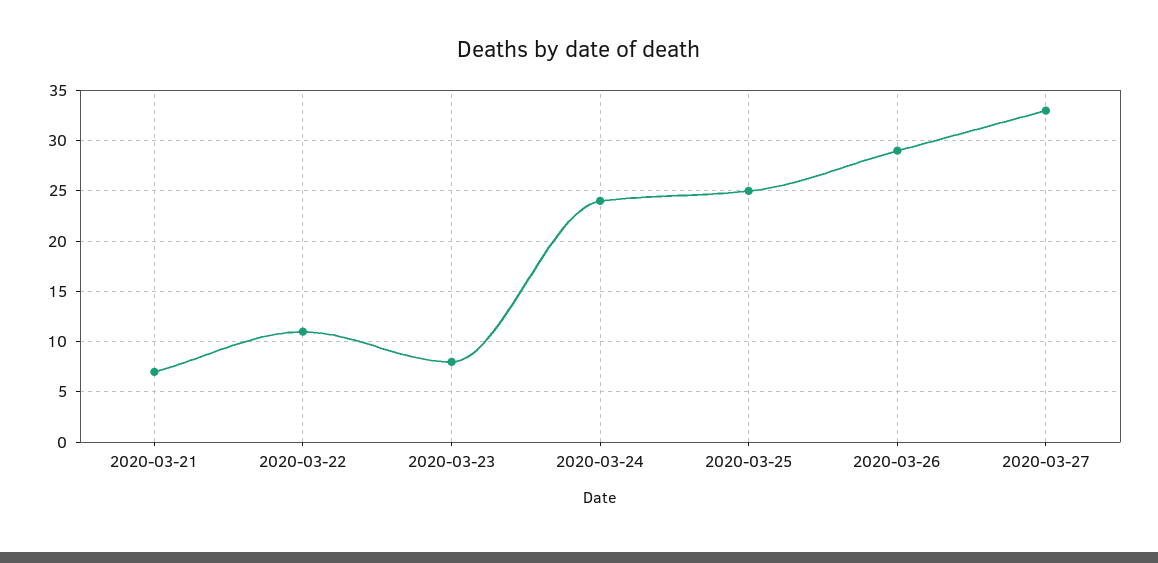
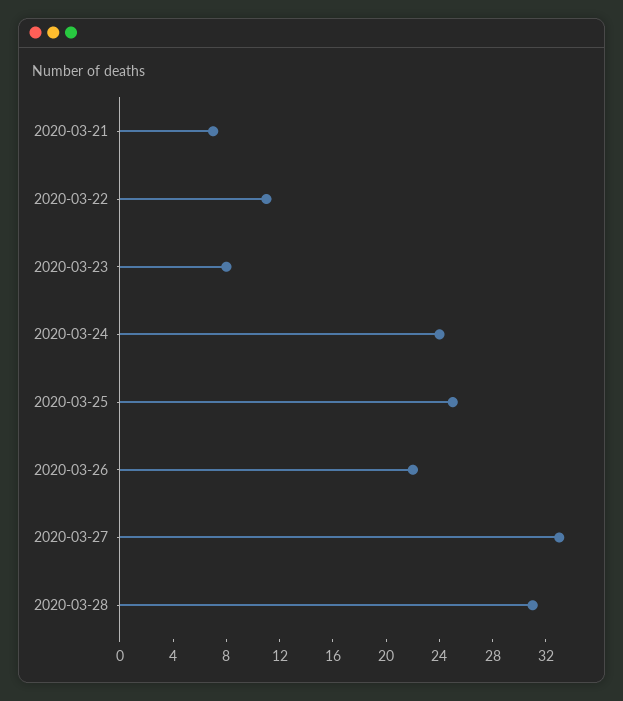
2020-03-26: 29 -> 22
2020-03-28: none -> 31

